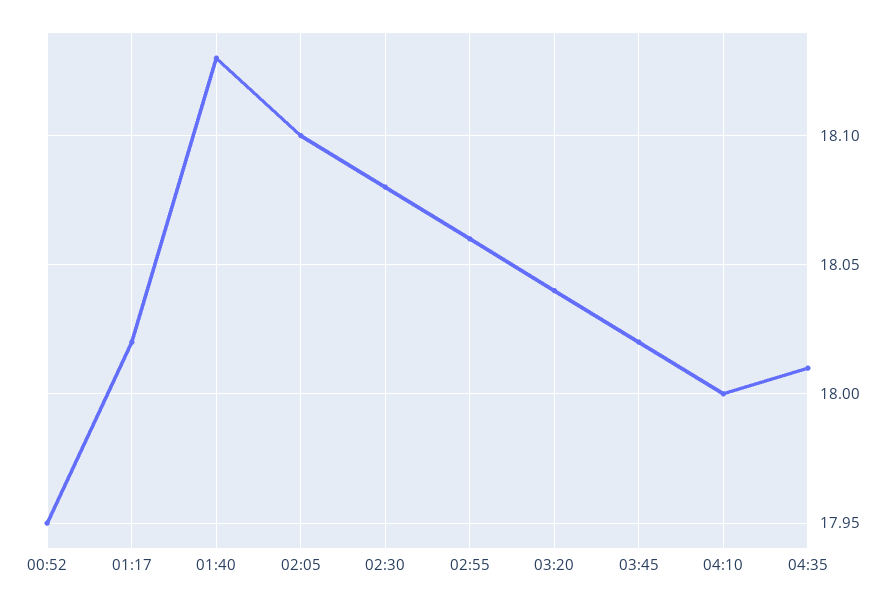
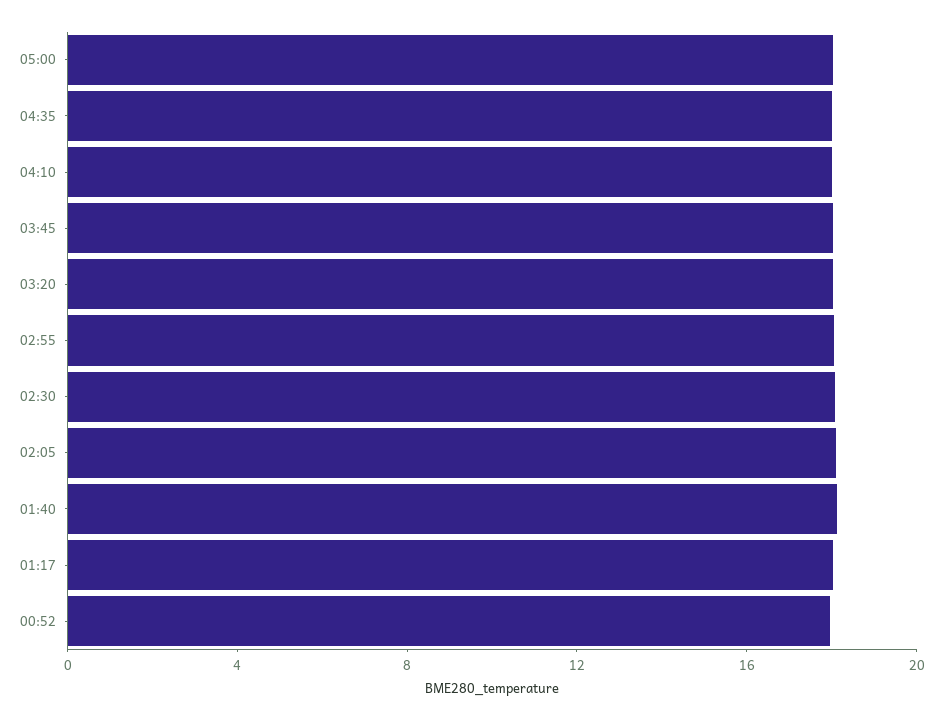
05:00: none -> 18

